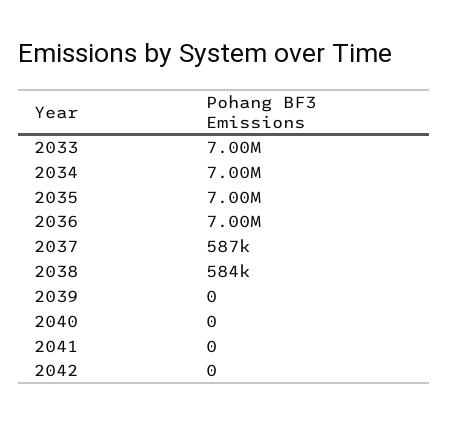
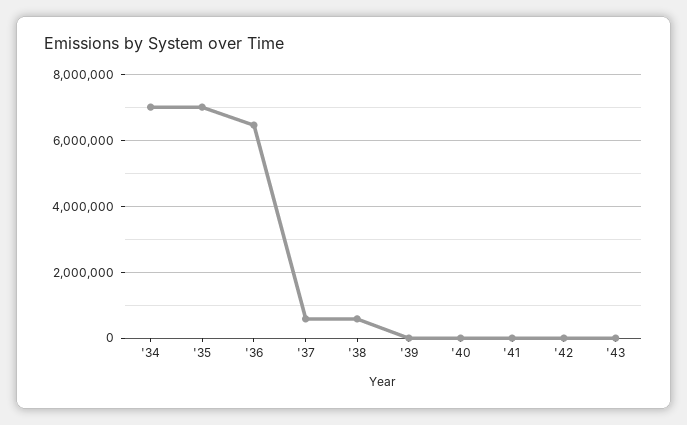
2033: 7000000 -> none
2036: 7000000 -> 6400000
'43: none -> 0

